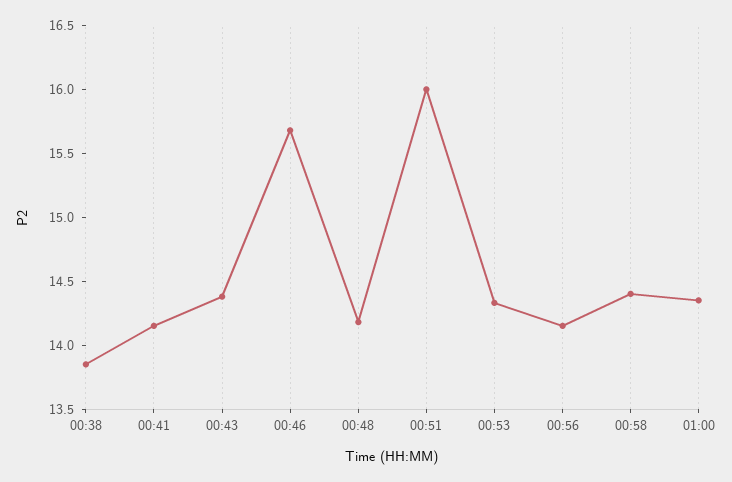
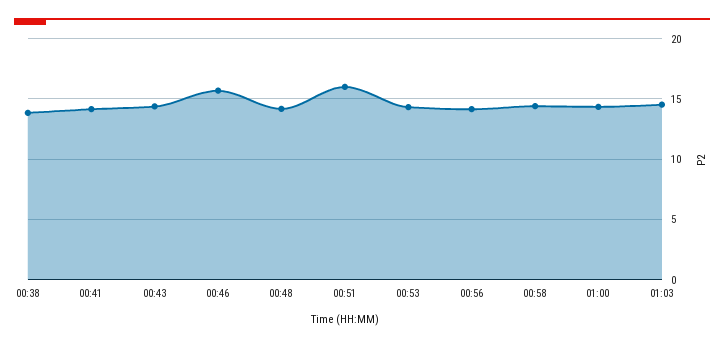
01:03: none -> 14.5

